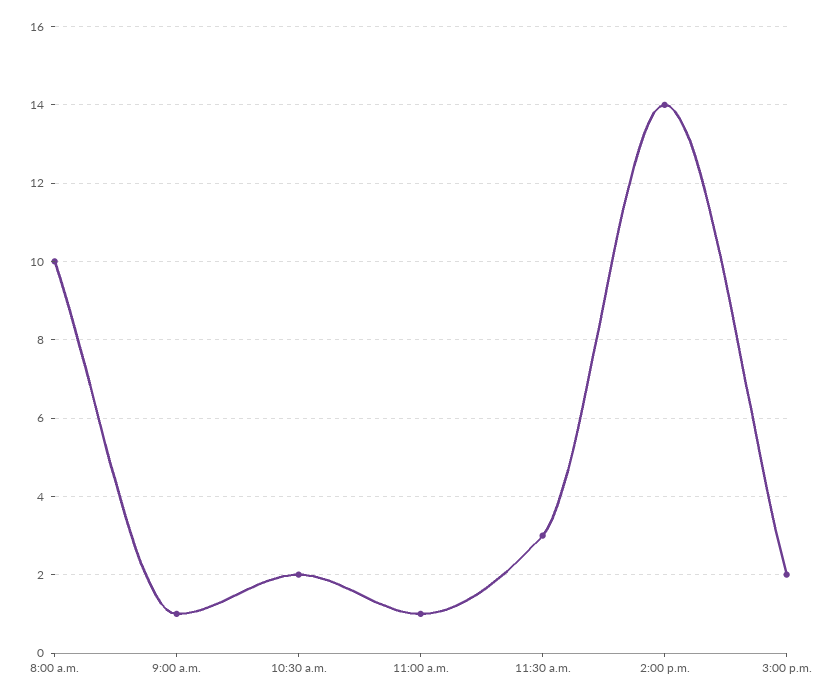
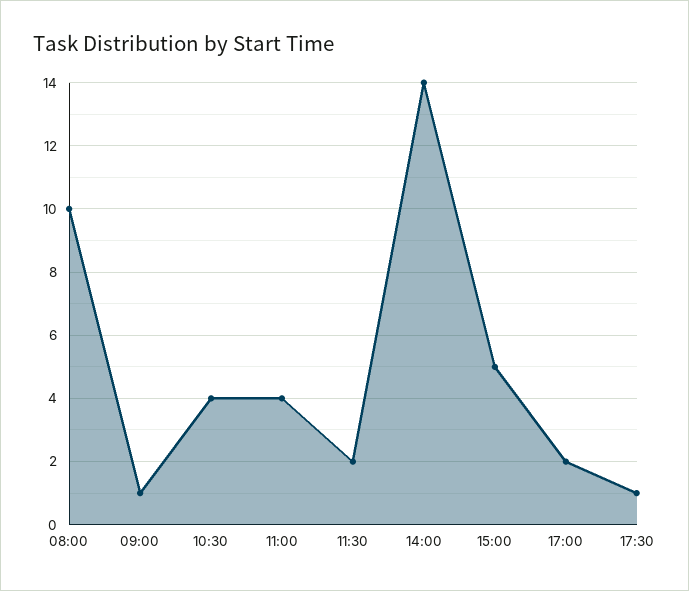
10:30 a.m.: 2 -> 4
11:00 a.m.: 1 -> 4
11:30 a.m.: 3 -> 2
3:00 p.m.: 2 -> 5
17:00: none -> 2
17:30: none -> 1

